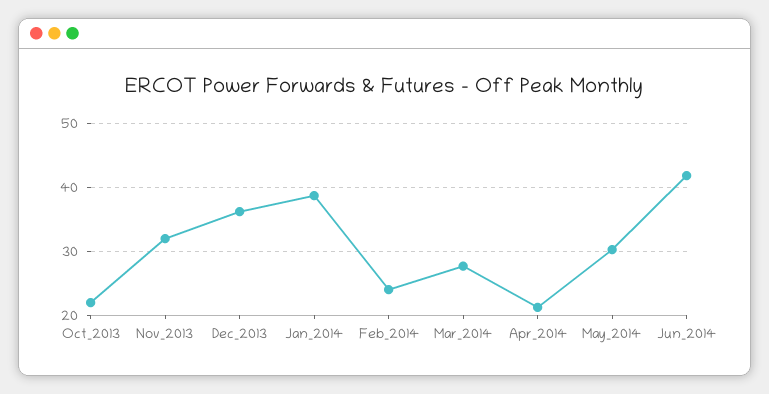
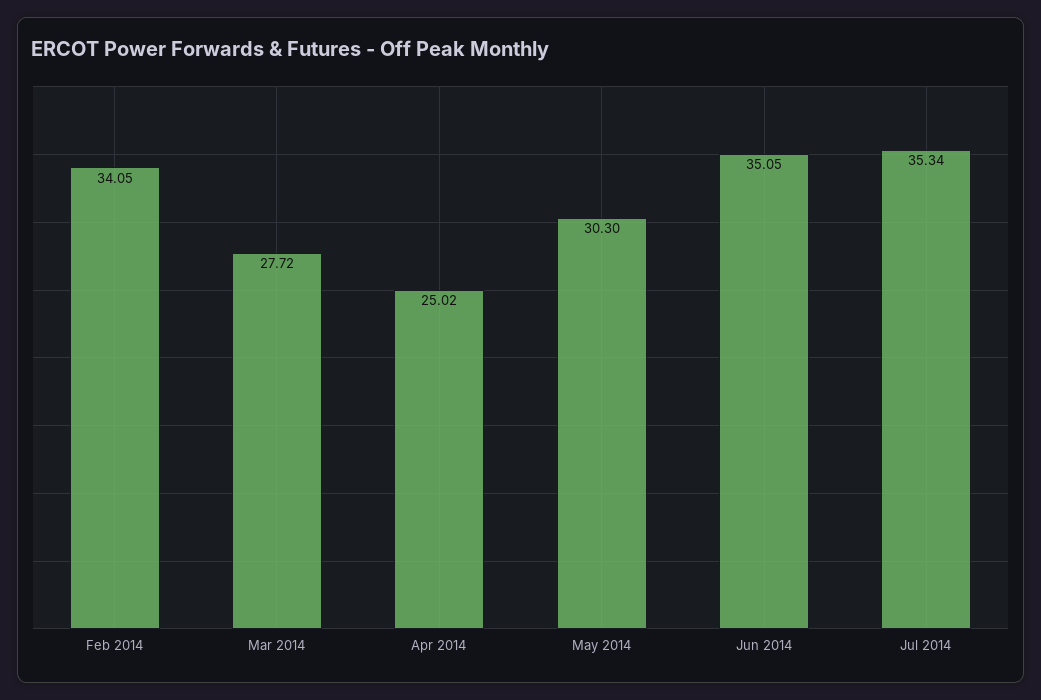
Oct_2013: 22 -> none
Nov_2013: 32 -> none
Dec_2013: 36 -> none
Jan_2014: 39 -> none
Feb_2014: 24 -> 34.05
Apr_2014: 21 -> 25.02
Jun_2014: 42 -> 35.05
Jul 2014: none -> 35.34

